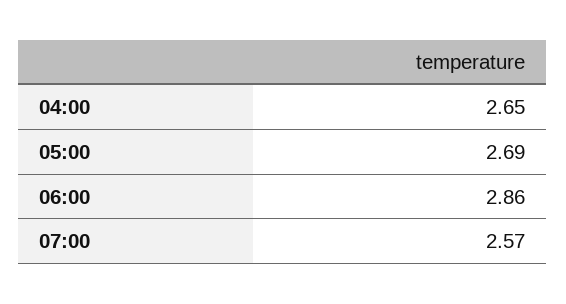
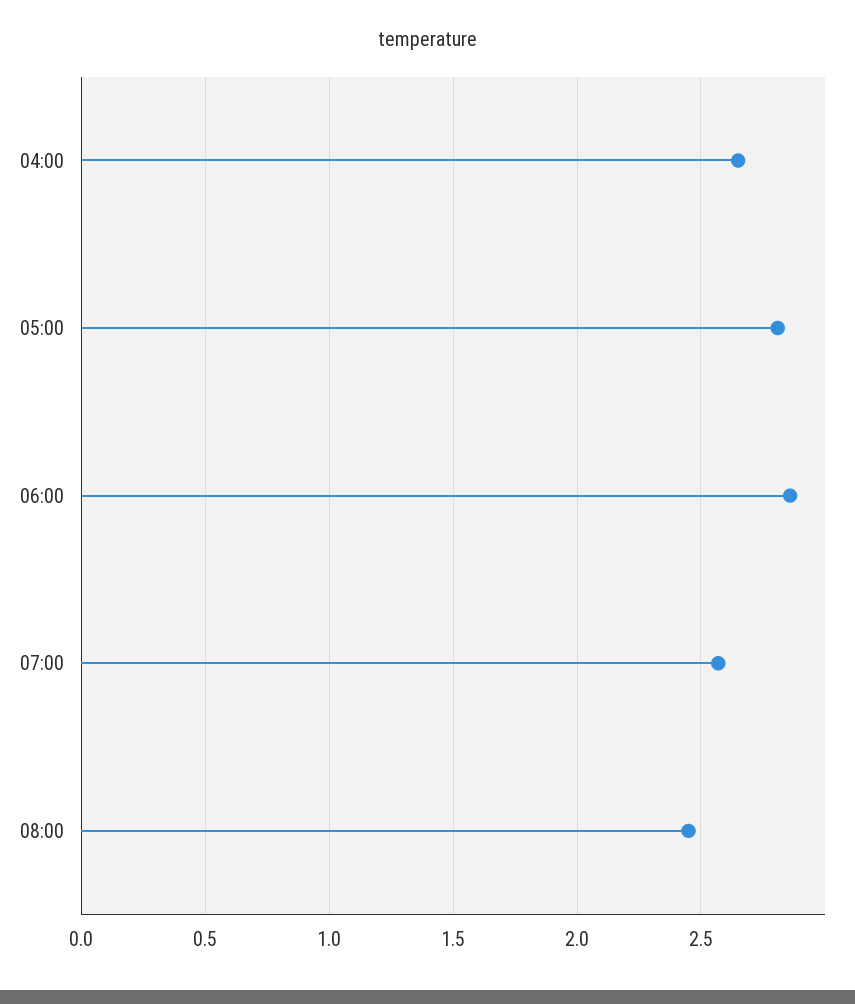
05:00: 2.69 -> 2.8
08:00: none -> 2.45

